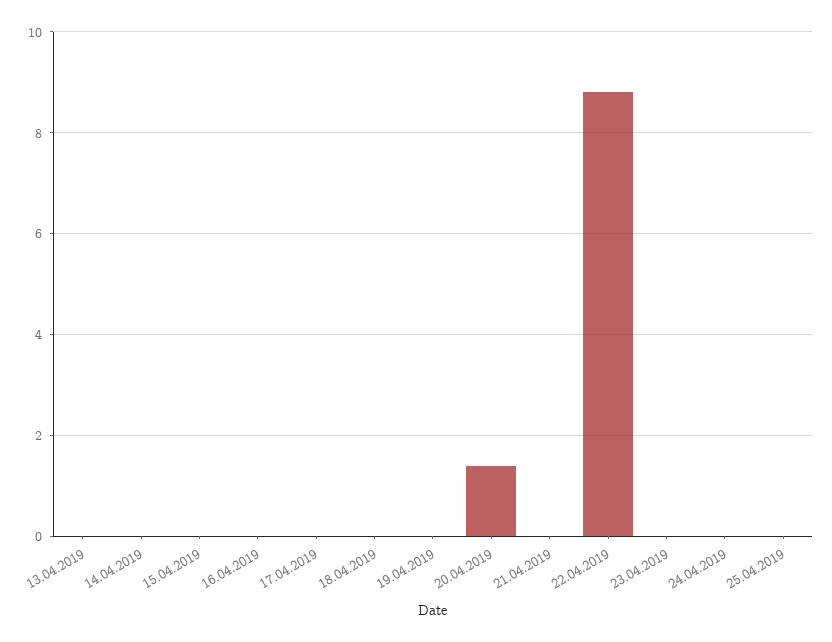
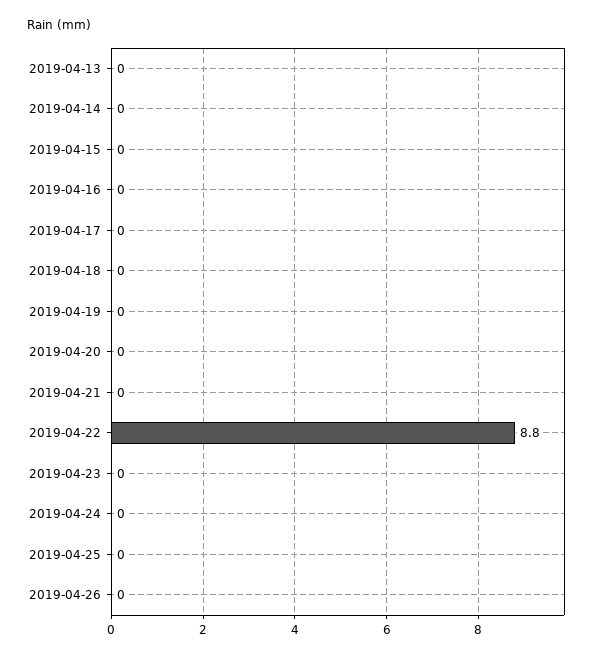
20.04.2019: 1.5 -> 0
2019-04-26: none -> 0

